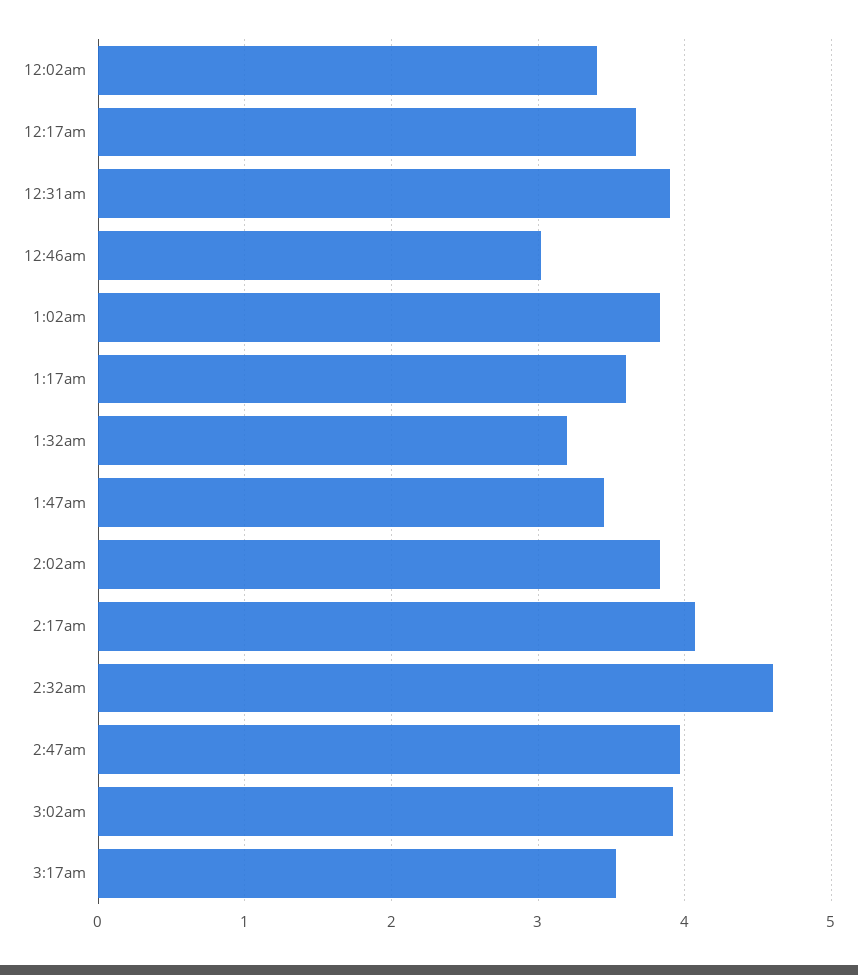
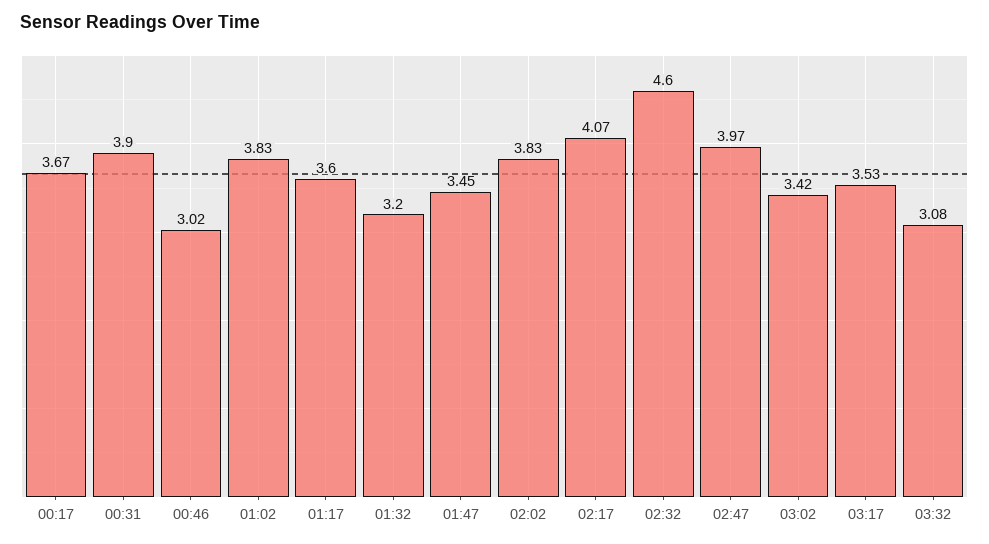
12:02am: 3.4 -> none
3:02am: 3.9 -> 3.42
03:32: none -> 3.08

